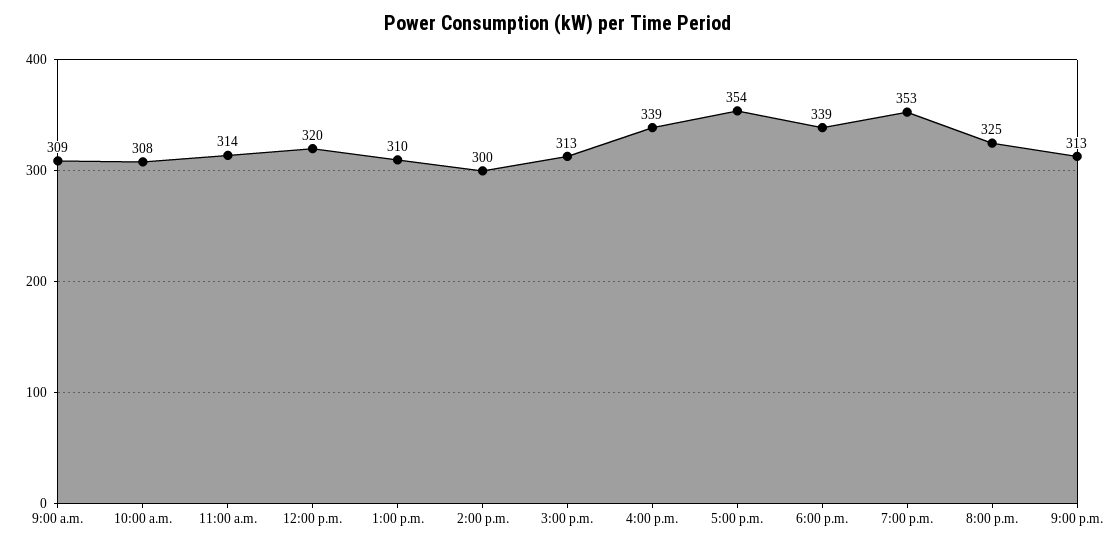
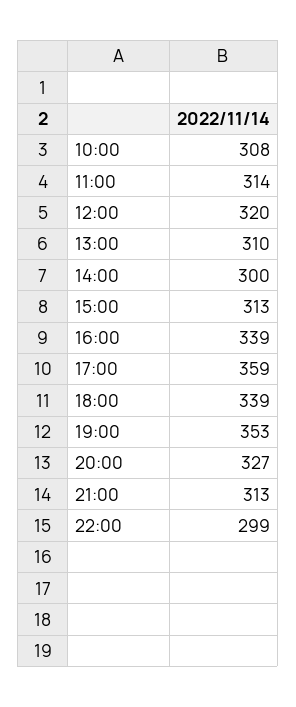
9:00 a.m.: 309 -> none
5:00 p.m.: 354 -> 359
8:00 p.m.: 325 -> 327
22:00: none -> 299

